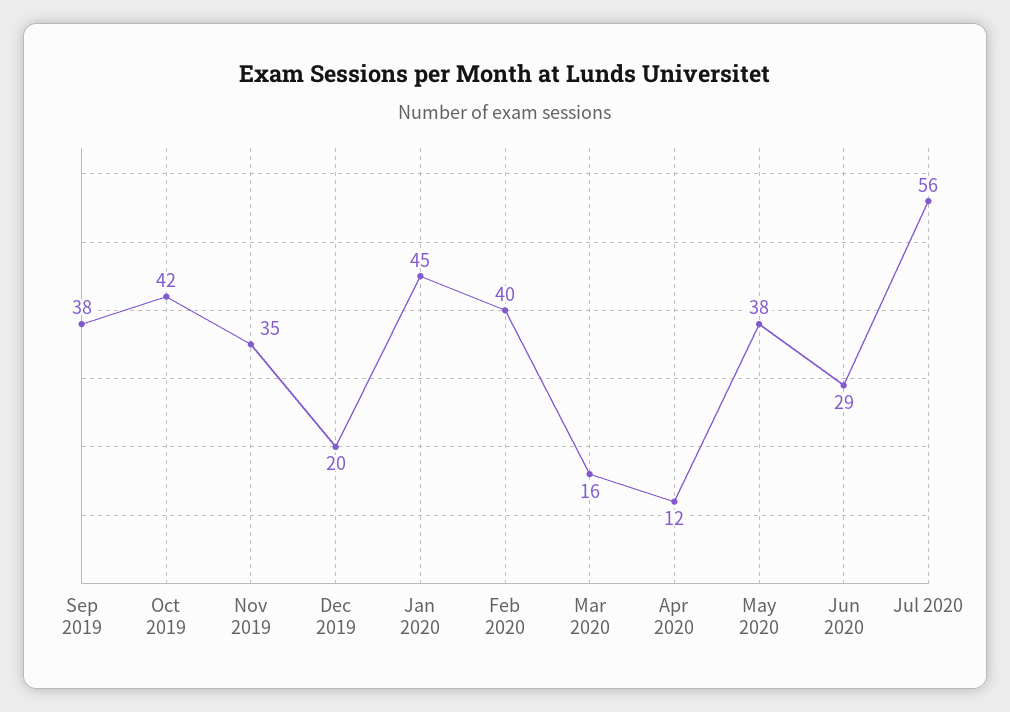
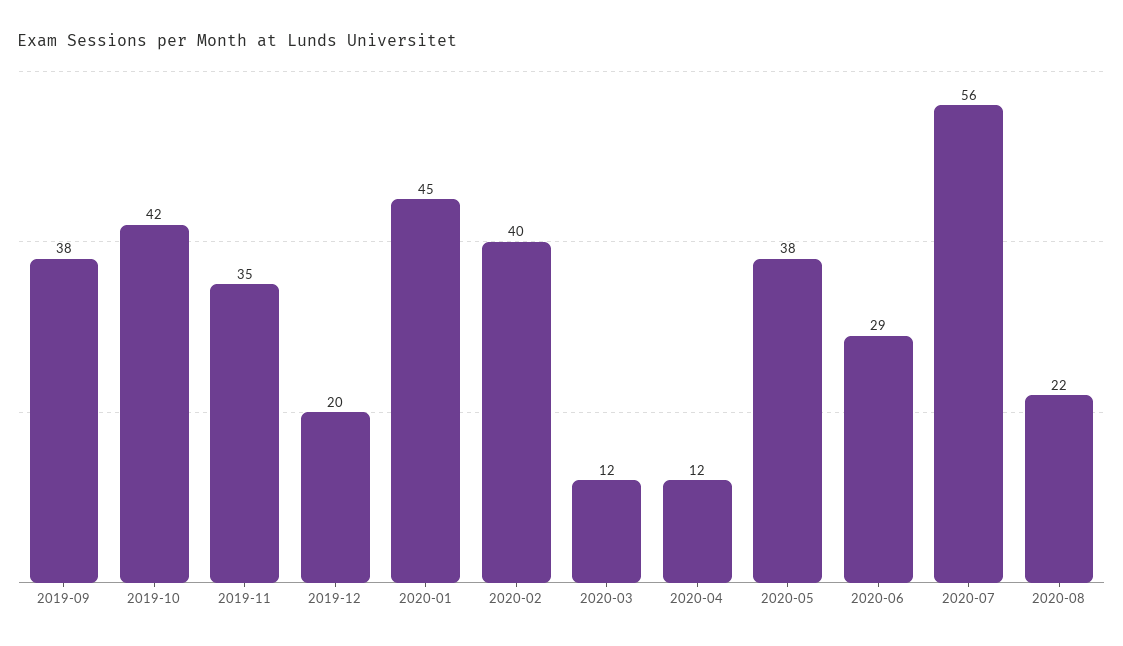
Mar 2020: 16 -> 12
2020-08: none -> 22

